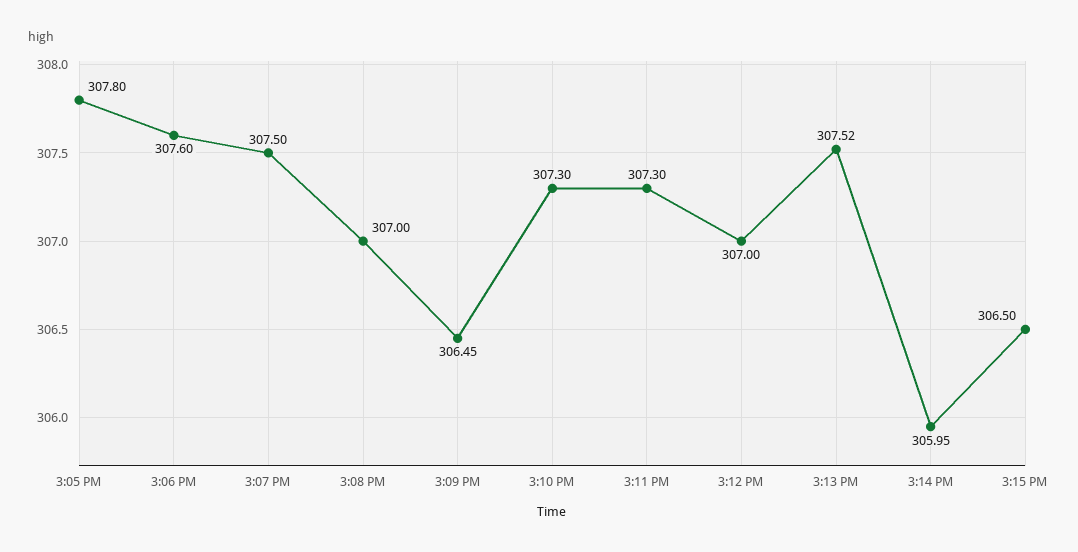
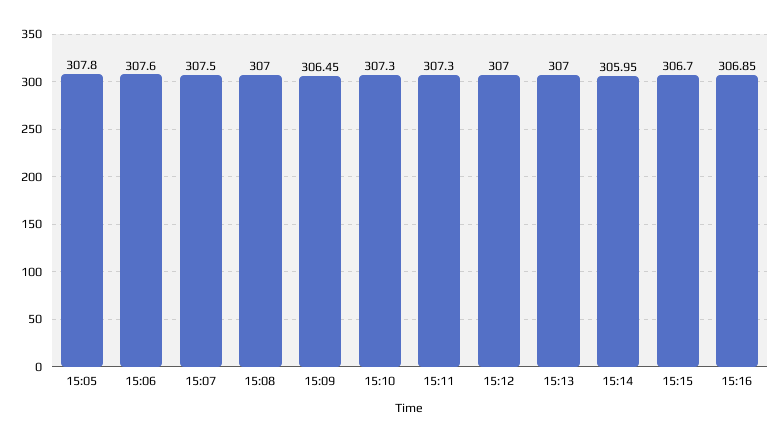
3:13 PM: 307.52 -> 307
3:15 PM: 306.5 -> 306.7
15:16: none -> 306.85

